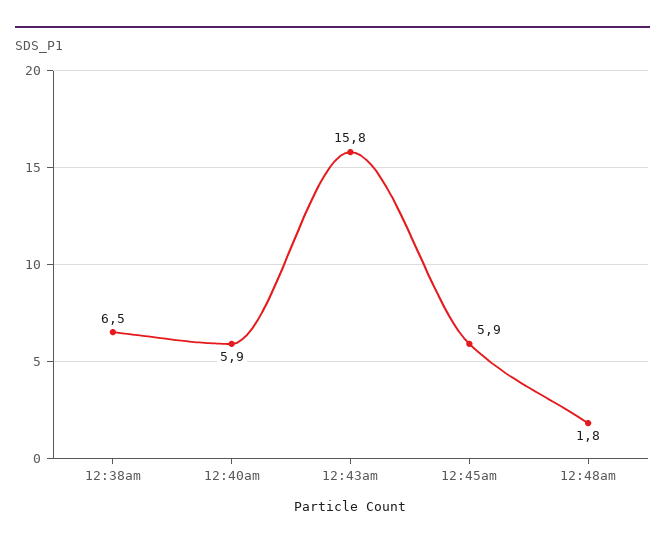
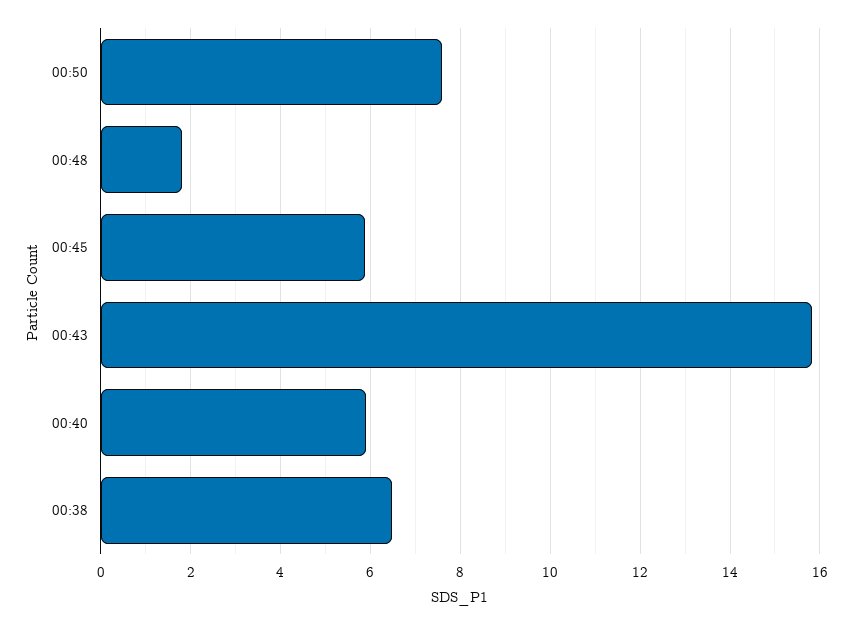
00:50: none -> 7.6

